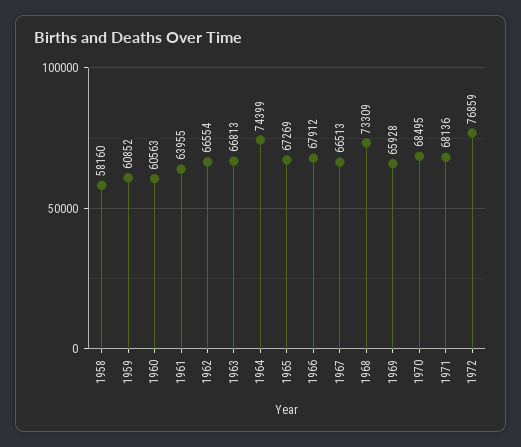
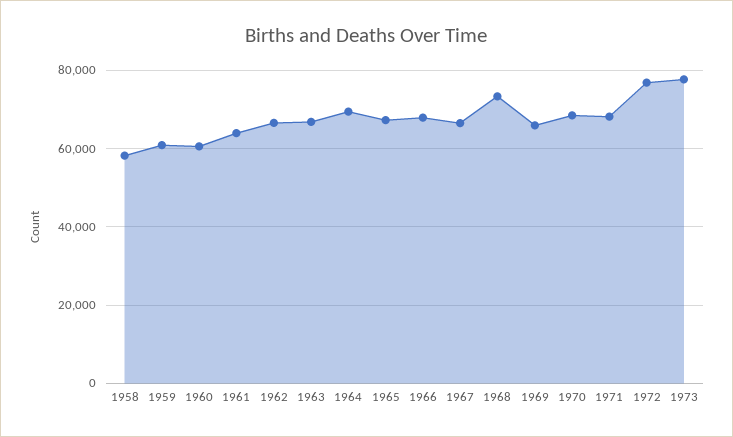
1964: 74399 -> 70000
1973: none -> 78000

